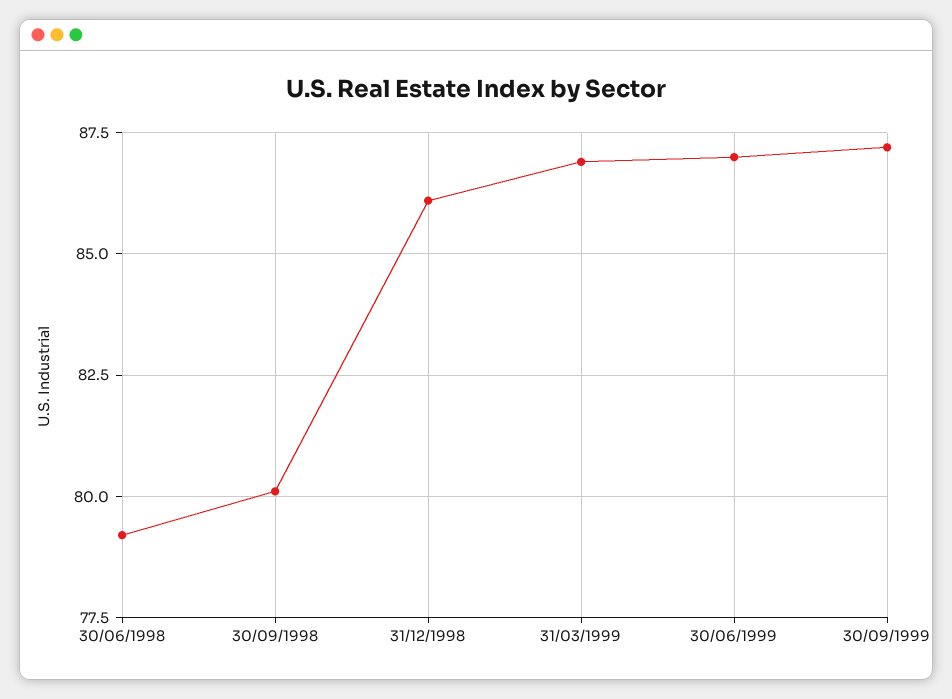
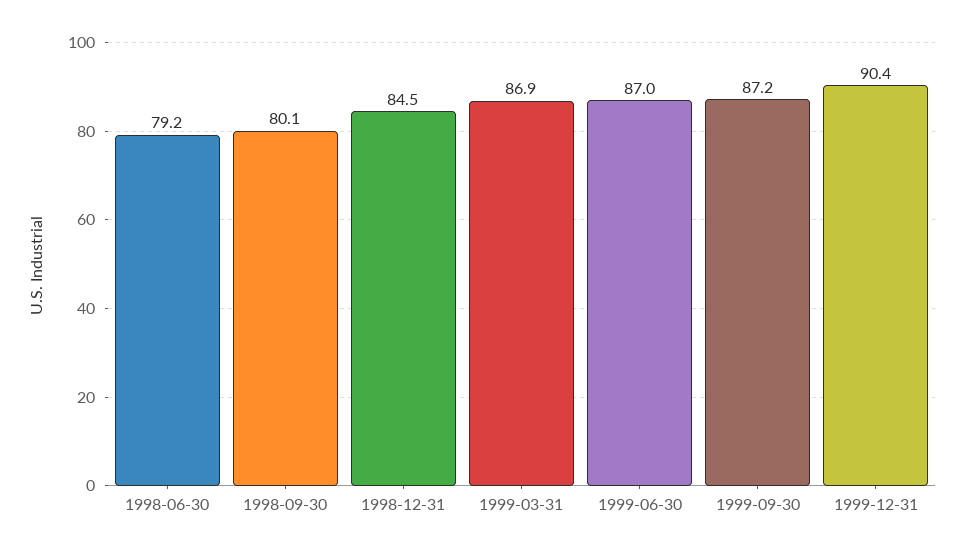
31/12/1998: 86 -> 84.5
1999-12-31: none -> 90.4

